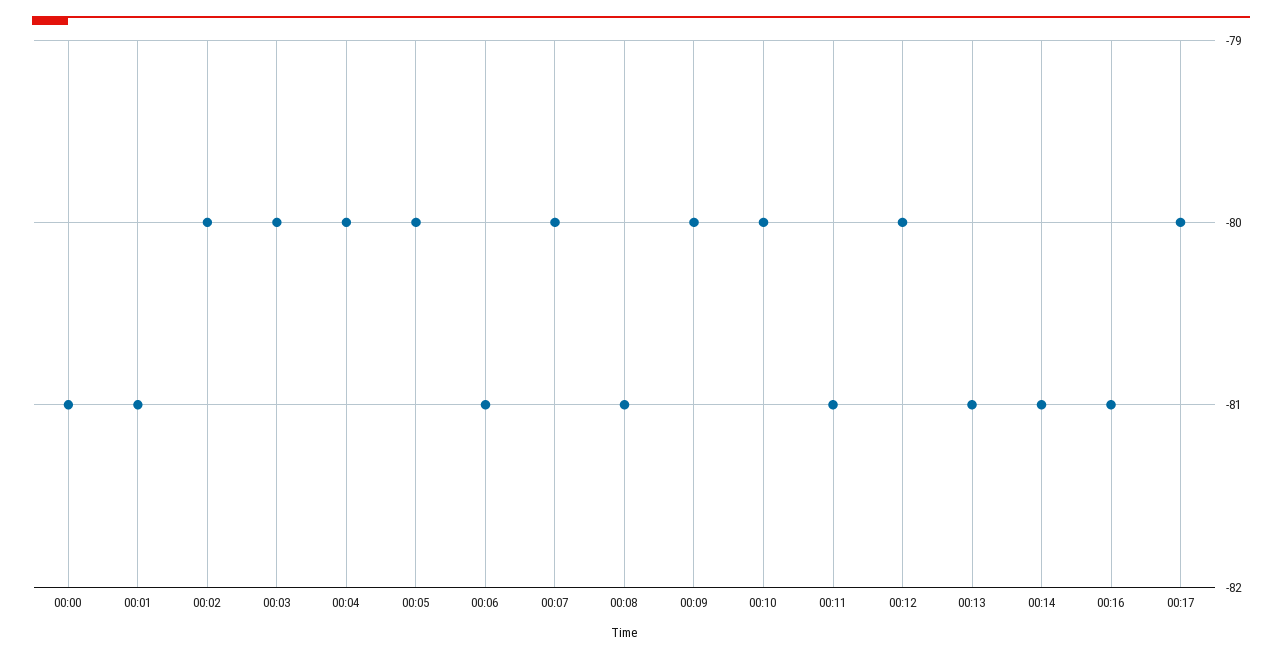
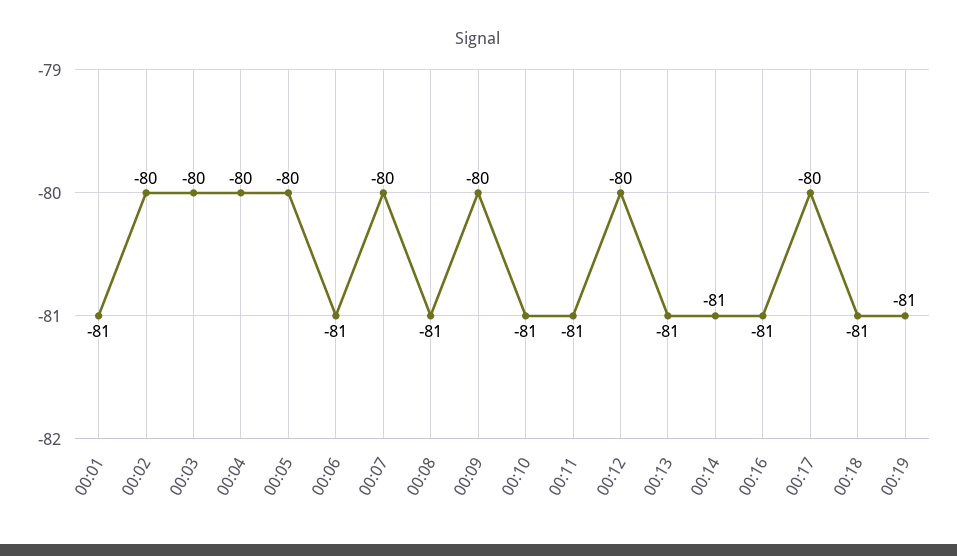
00:00: -81 -> none
00:10: -80 -> -81
00:18: none -> -81
00:19: none -> -81

